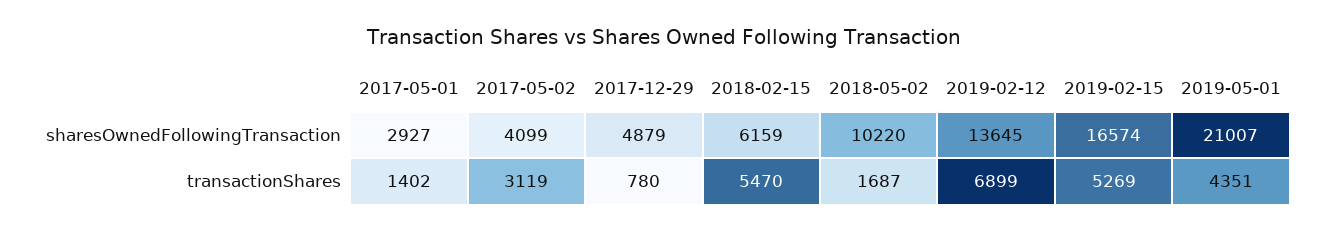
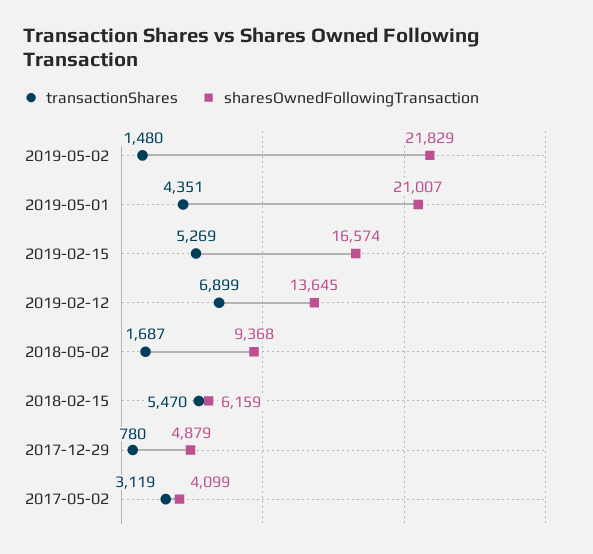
sharesOwnedFollowingTransaction, 2017-05-01: 2927 -> none
sharesOwnedFollowingTransaction, 2018-05-02: 10220 -> 9368
transactionShares, 2017-05-01: 1402 -> none
transactionShares, 2019-05-02: none -> 1480
sharesOwnedFollowingTransaction, 2019-05-02: none -> 21829

